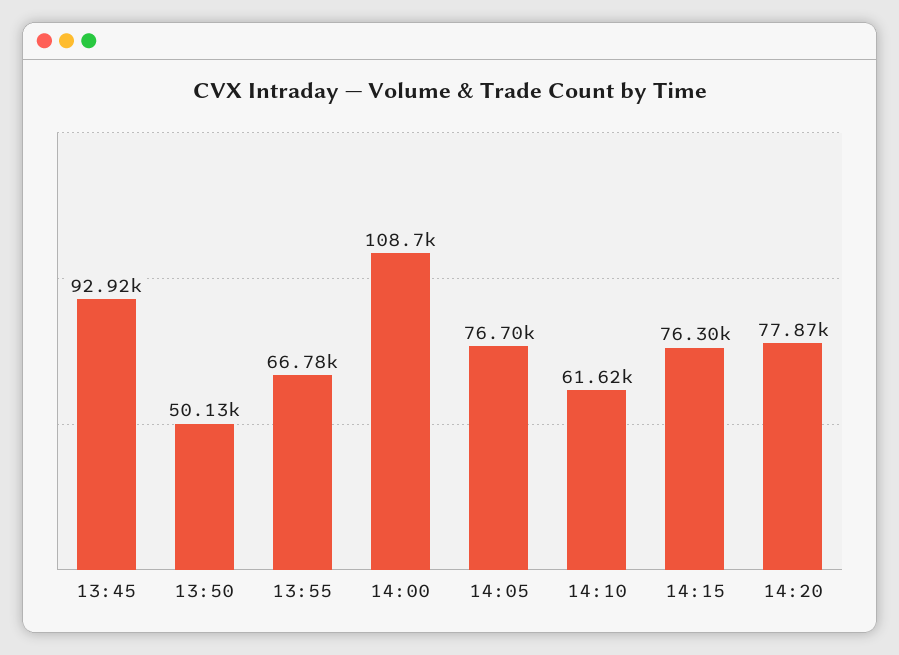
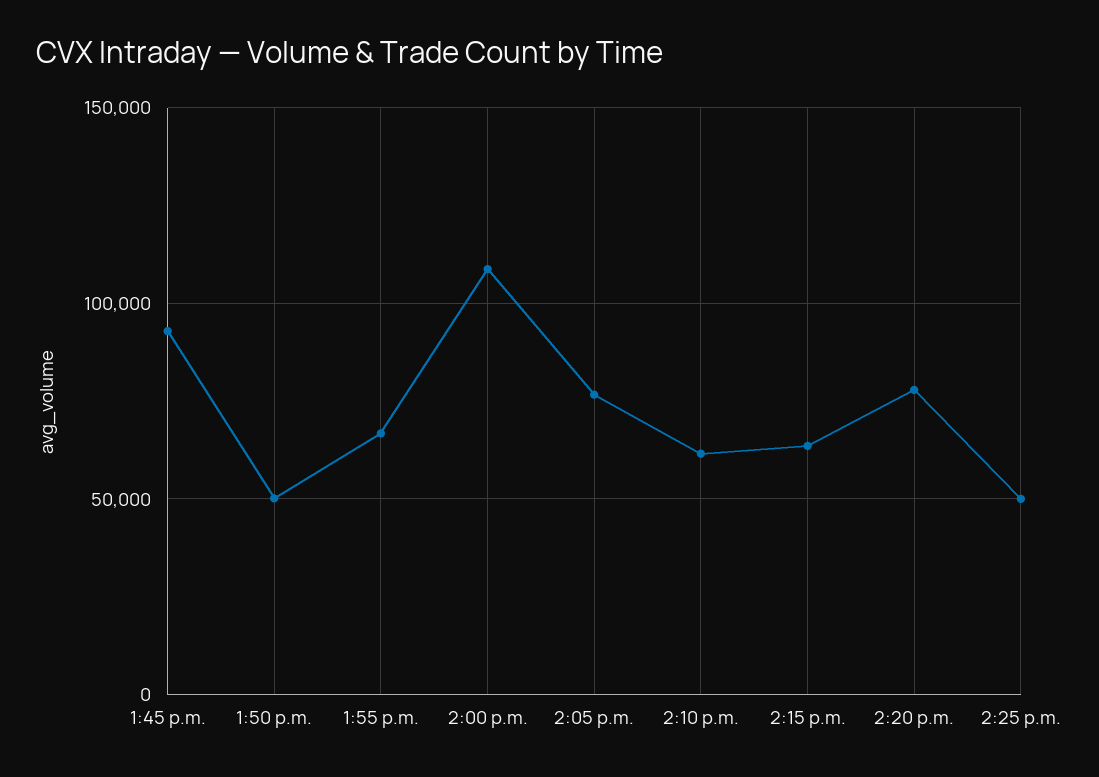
14:15: 76300 -> 65000
2:25 p.m.: none -> 50000

